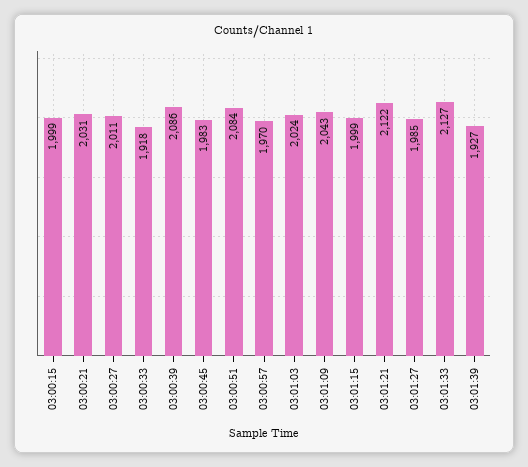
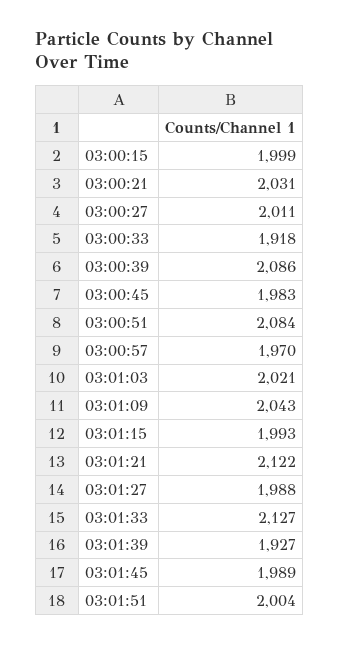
03:01:03: 2024 -> 2021
03:01:15: 1999 -> 1993
03:01:27: 1985 -> 1988
03:01:45: none -> 1989
03:01:51: none -> 2004

